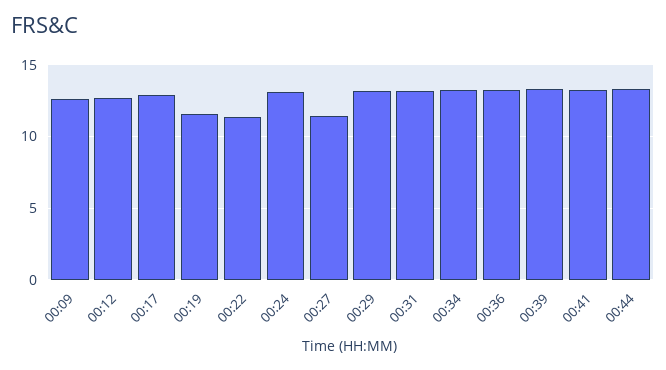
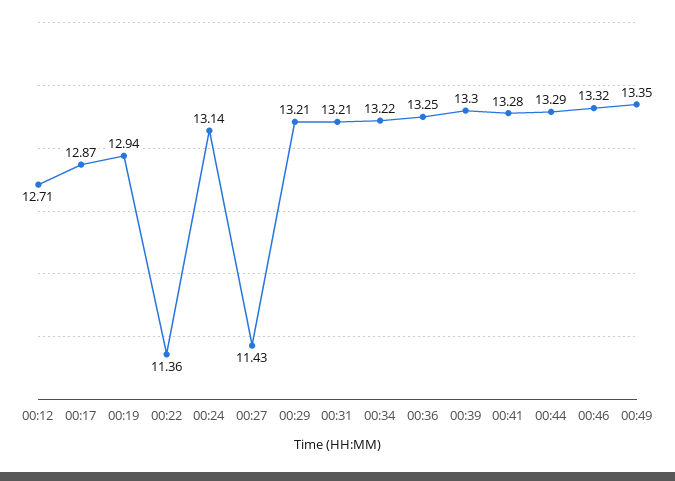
00:09: 12.5 -> none
00:19: 11.5 -> 12.94
00:46: none -> 13.32
00:49: none -> 13.35

